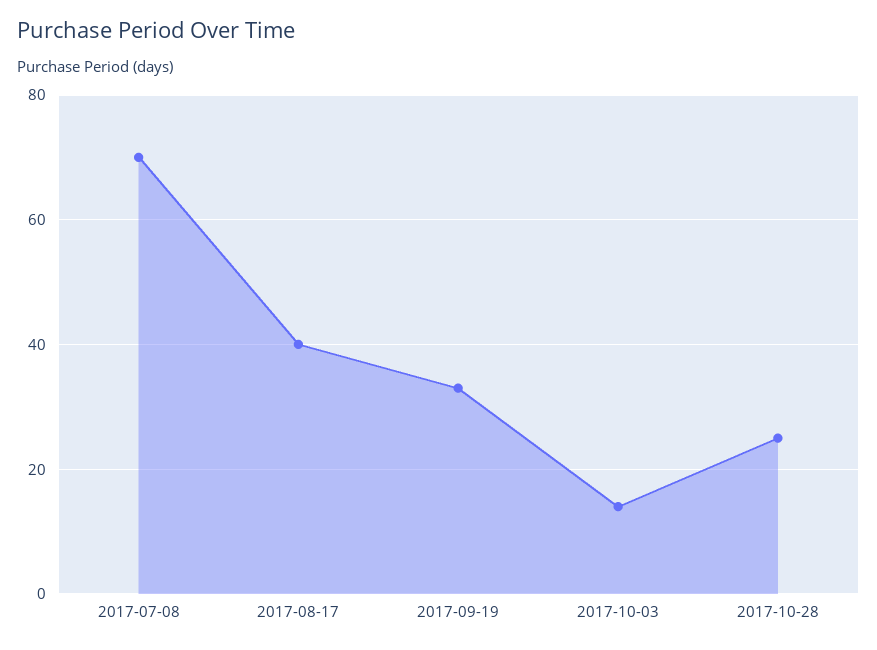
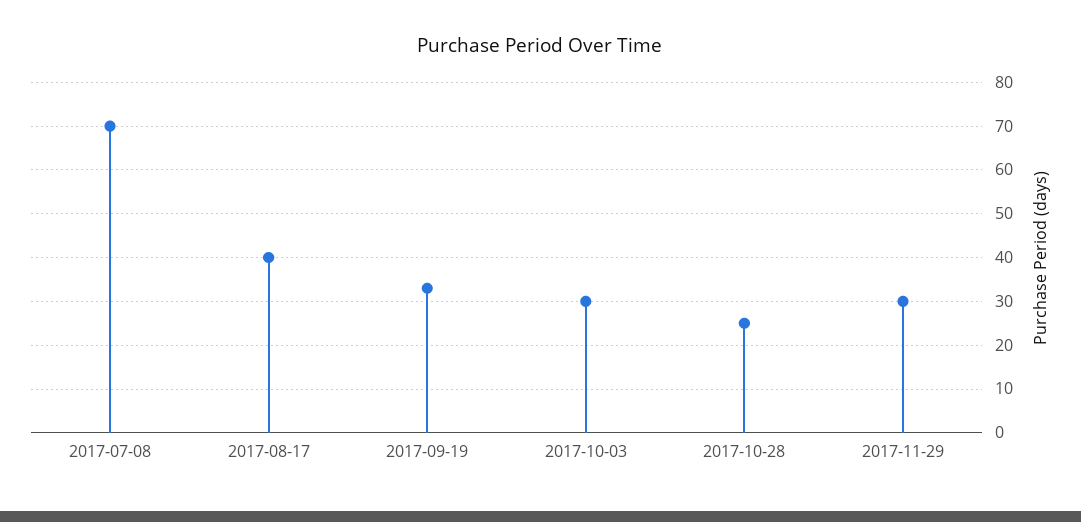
2017-10-03: 15 -> 30
2017-11-29: none -> 30

